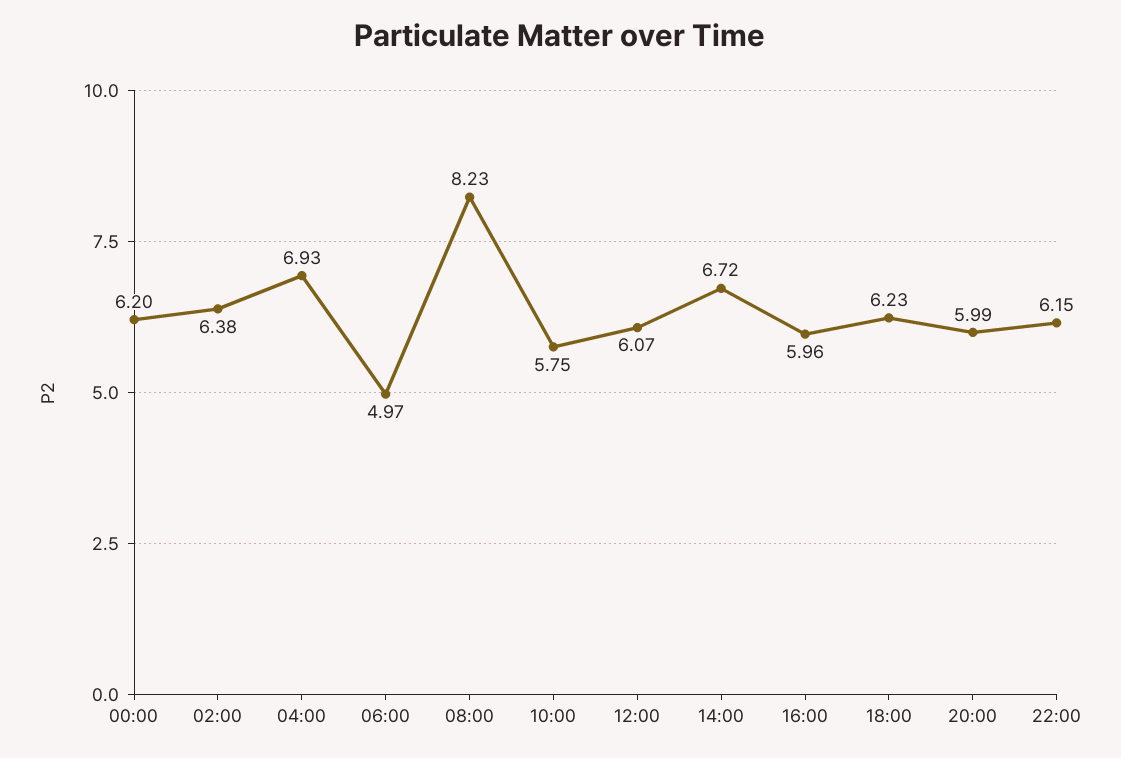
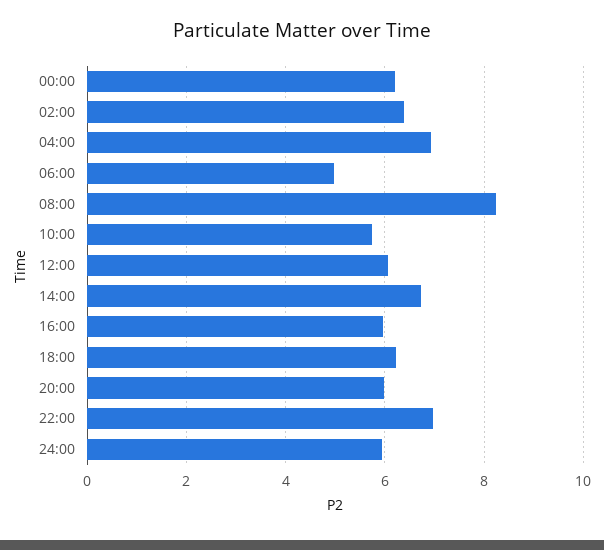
22:00: 6.15 -> 7
24:00: none -> 6

